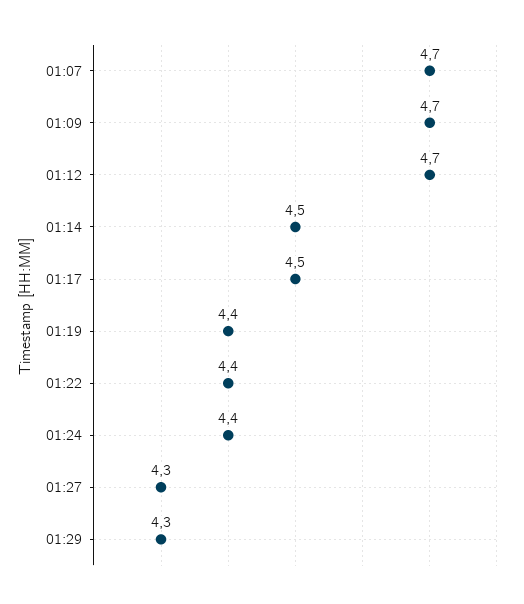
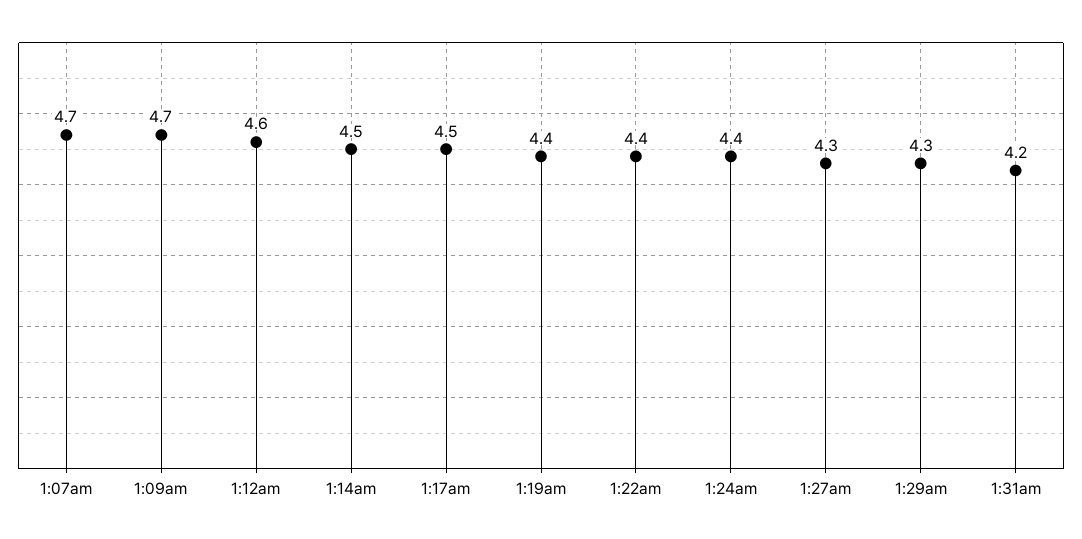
01:12: 4.7 -> 4.6
1:31am: none -> 4.2

